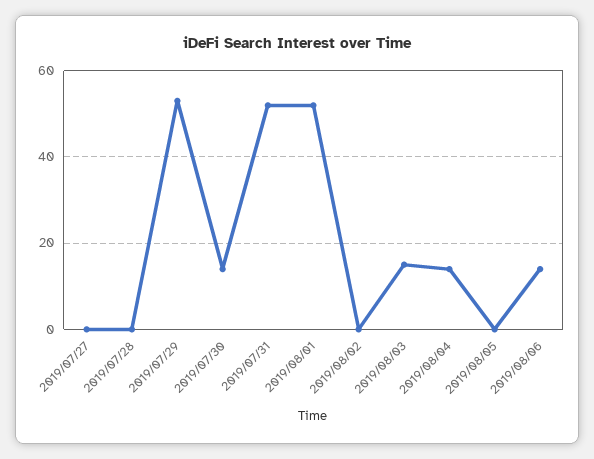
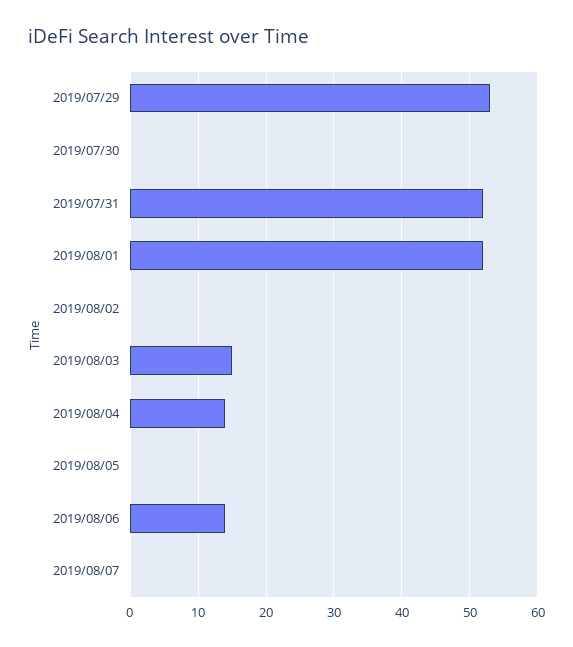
2019/07/27: 0 -> none
2019/07/28: 0 -> none
2019/07/30: 15 -> 0
2019/08/07: none -> 0

